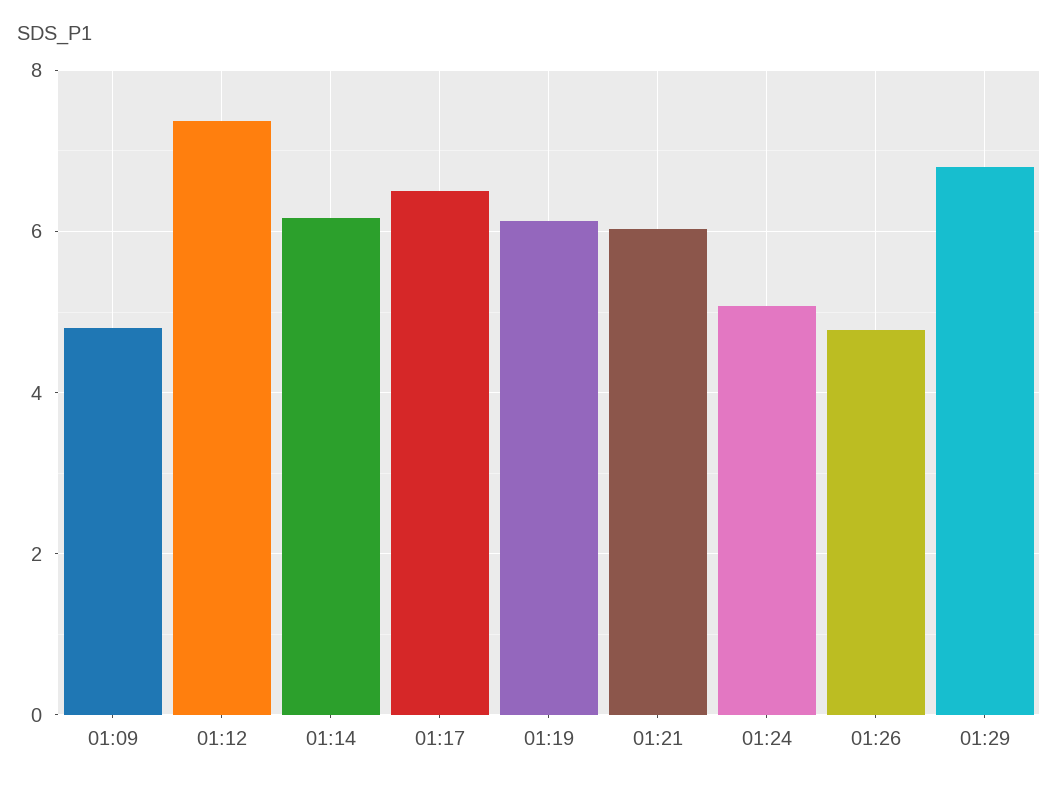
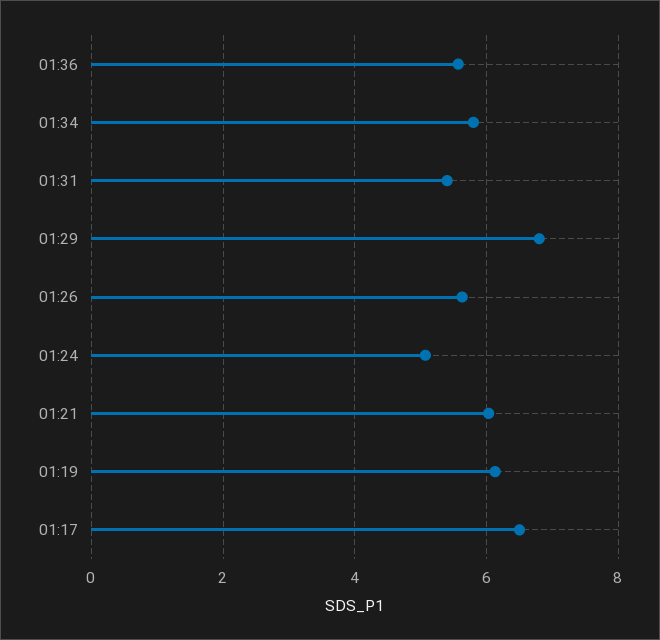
01:09: 4.8 -> none
01:12: 7.4 -> none
01:14: 6.2 -> none
01:26: 4.8 -> 5.6
01:36: none -> 5.6
01:34: none -> 5.8
01:31: none -> 5.4

